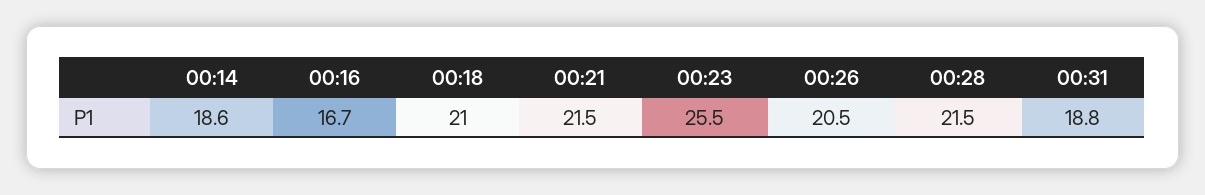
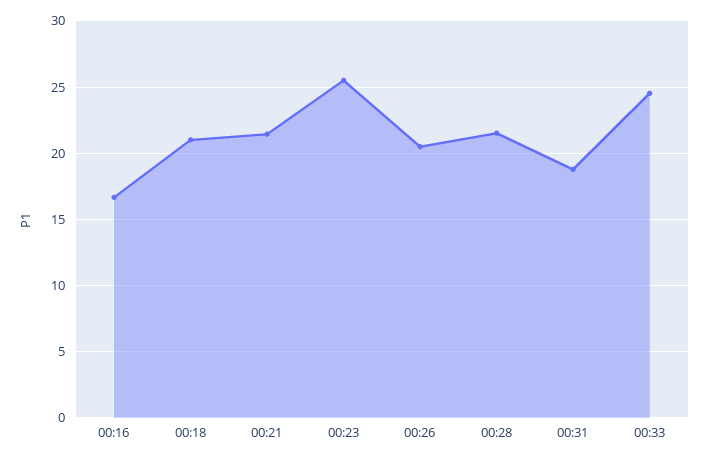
00:14: 18.6 -> none
00:33: none -> 24.5

